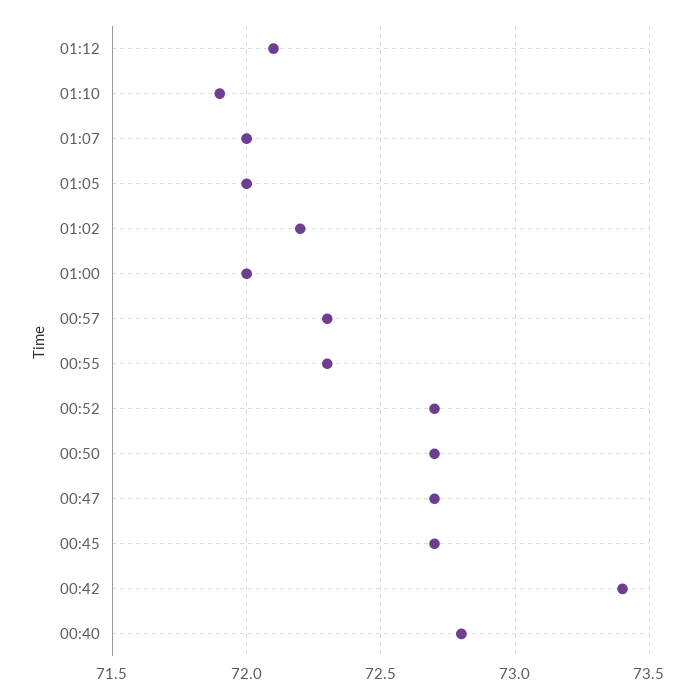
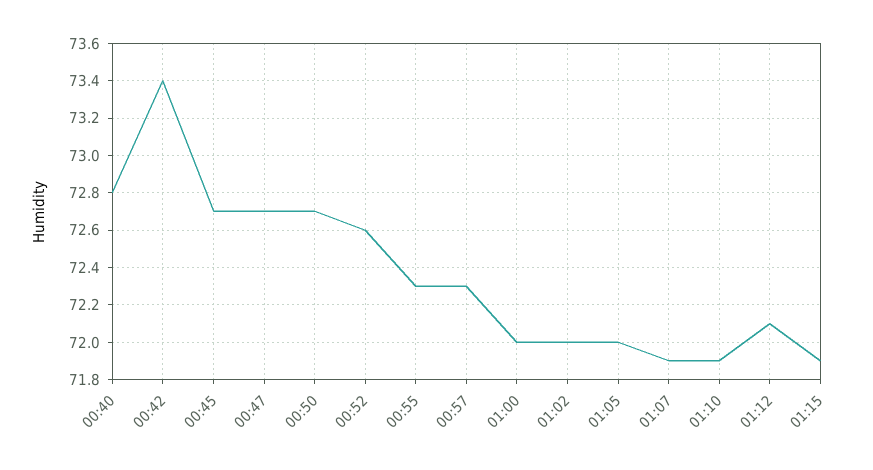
01:07: 72 -> 71.9
01:02: 72.2 -> 72
00:52: 72.7 -> 72.6
01:15: none -> 71.9

